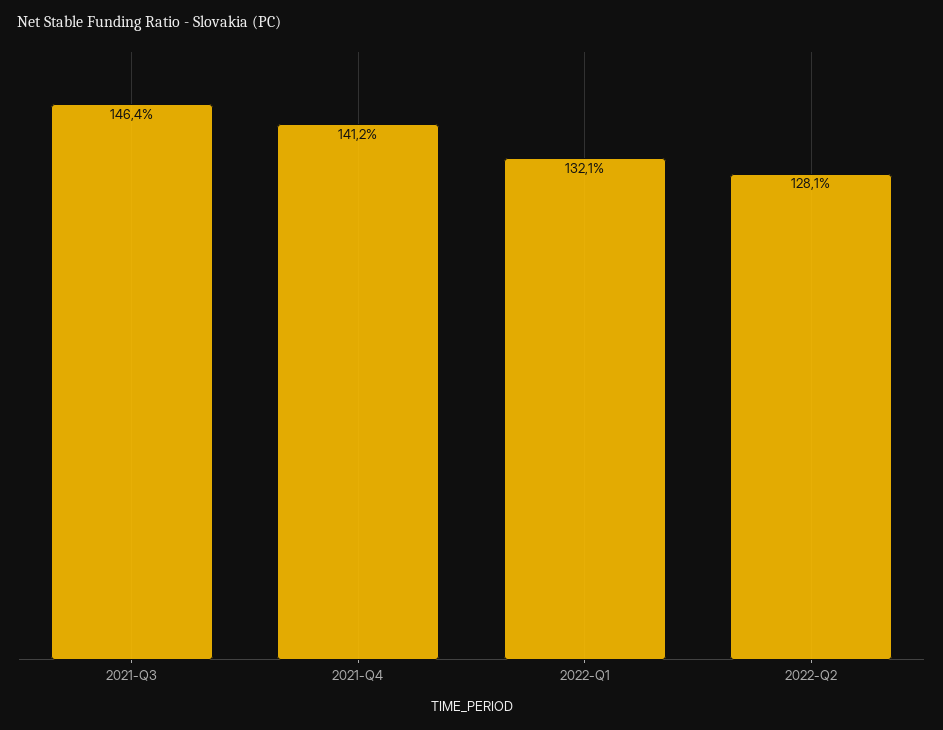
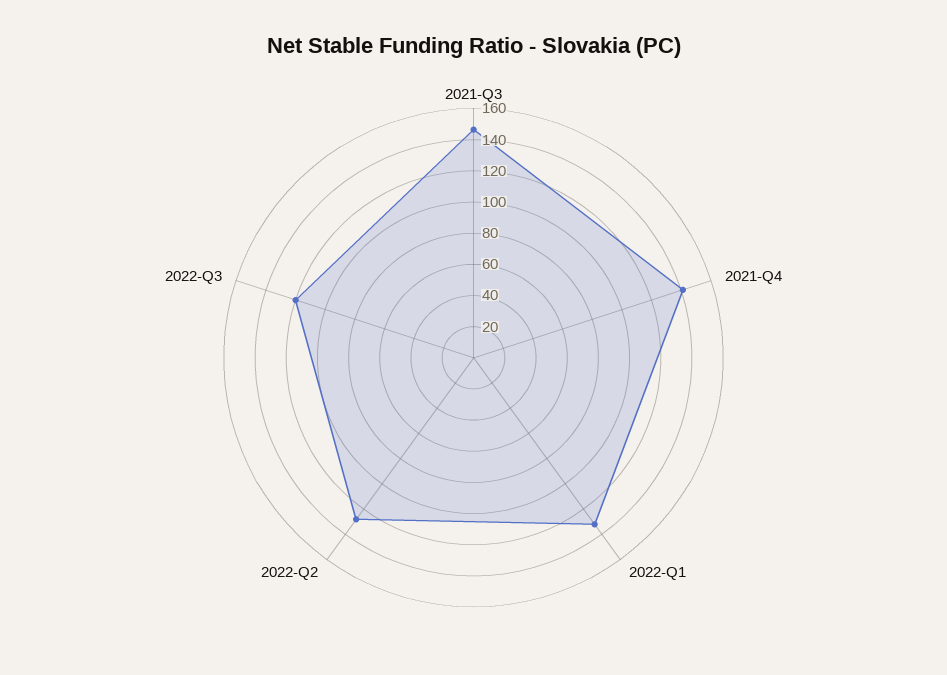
2022-Q3: none -> 120

